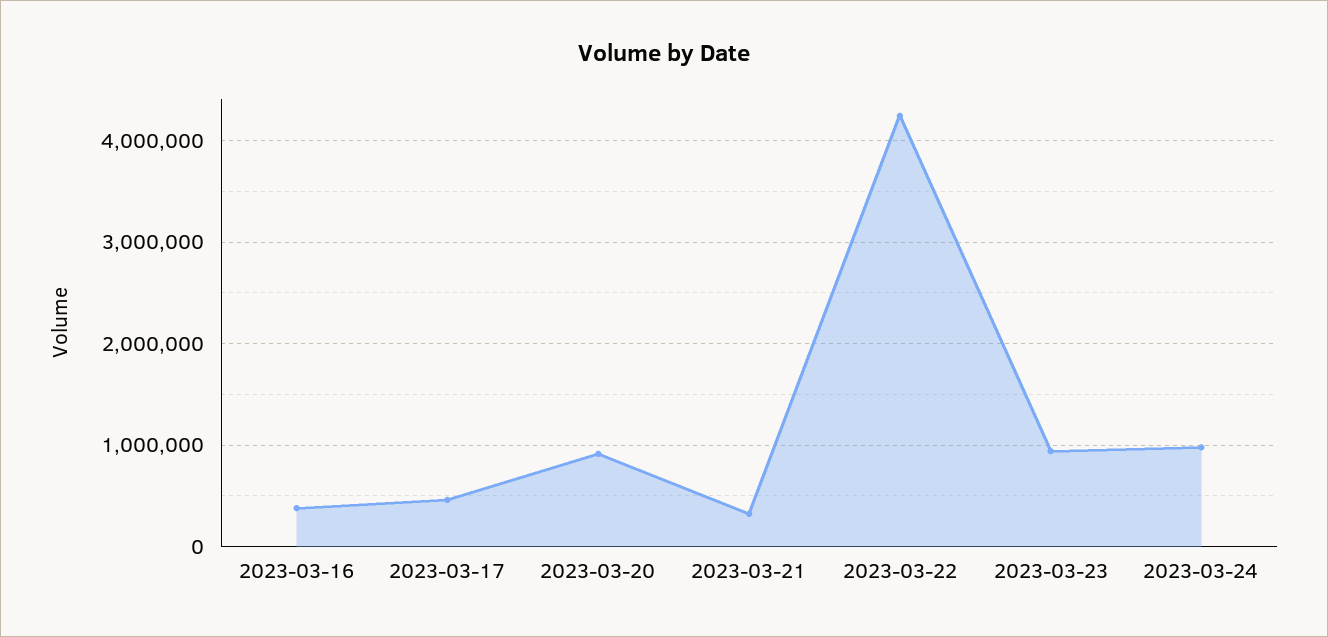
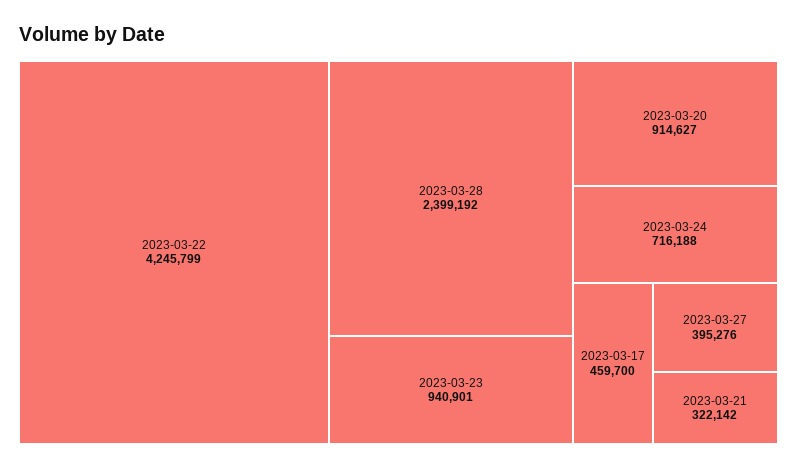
2023-03-16: 400000 -> none
2023-03-24: 1000000 -> 716188
2023-03-28: none -> 2399192
2023-03-27: none -> 395276

